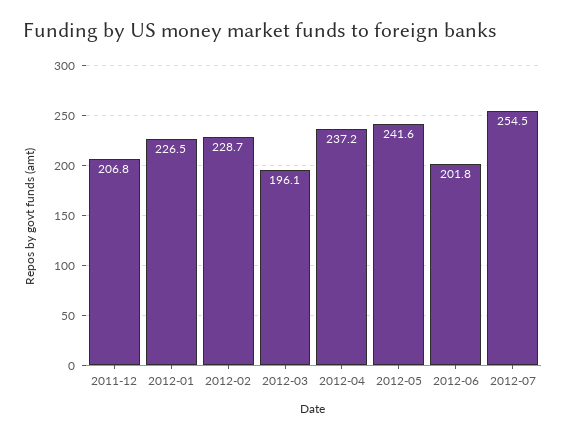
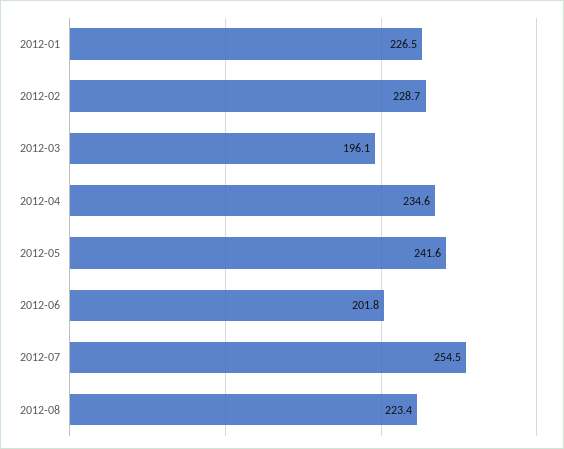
2011-12: 206.8 -> none
2012-04: 237.2 -> 234.6
2012-08: none -> 223.4

